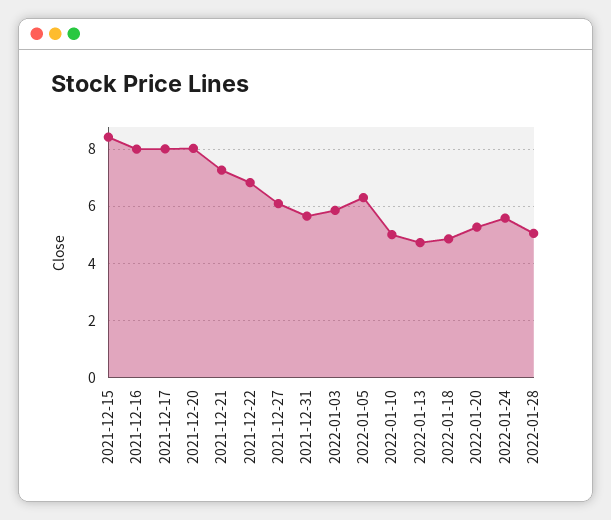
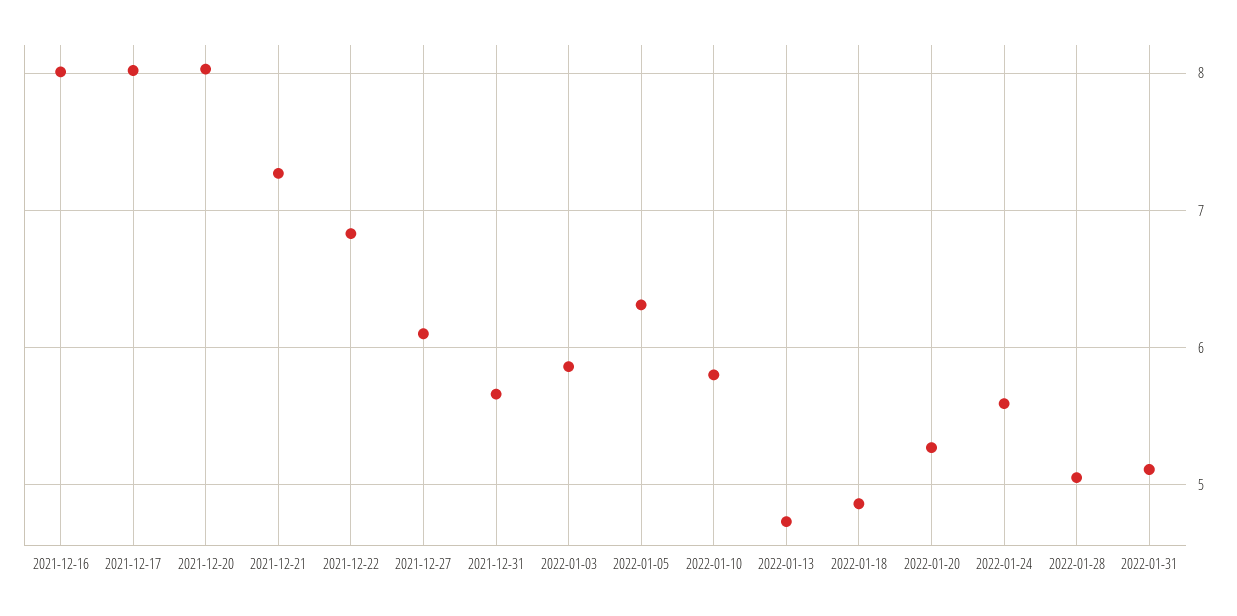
2021-12-15: 8.5 -> none
2022-01-10: 5 -> 5.8
2022-01-31: none -> 5.1

